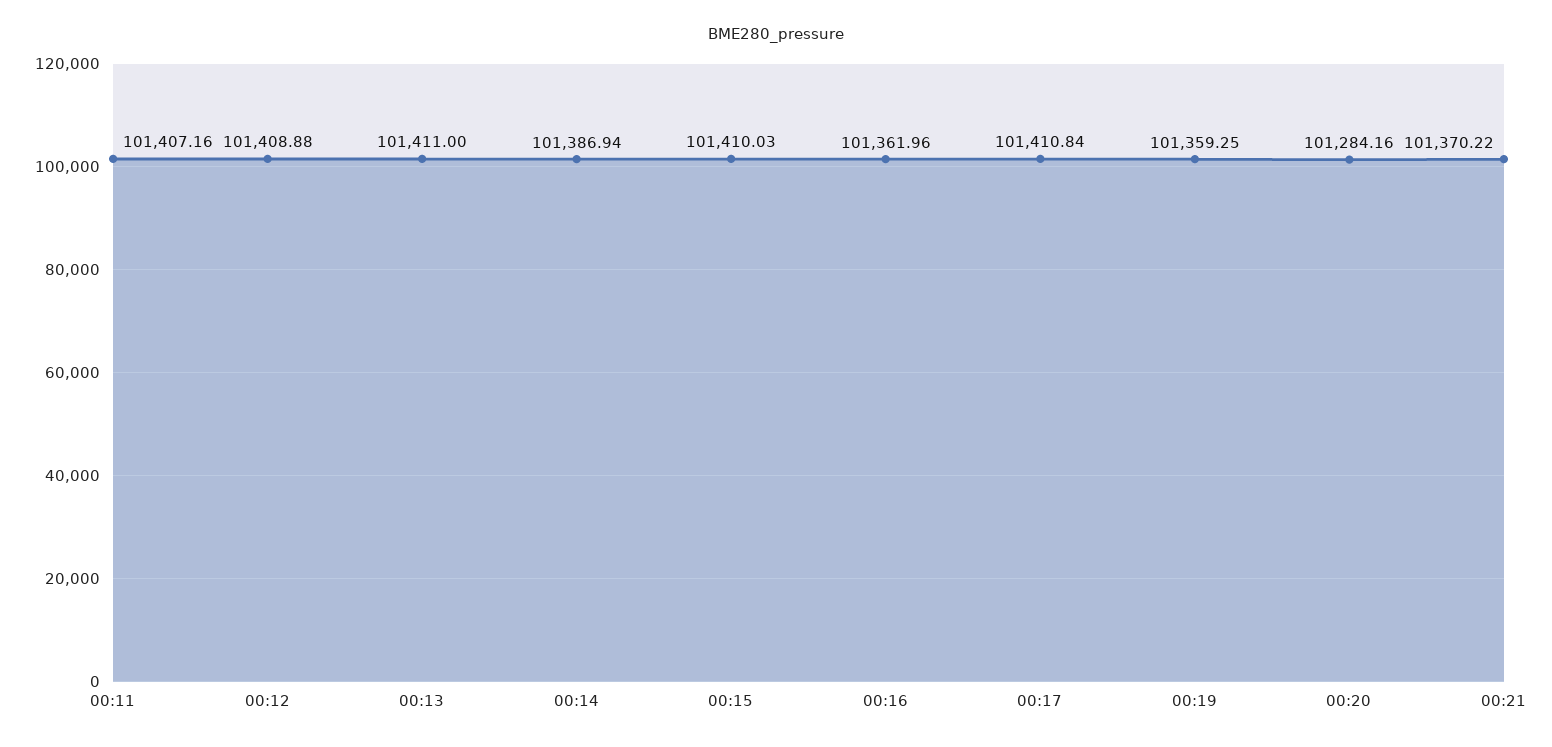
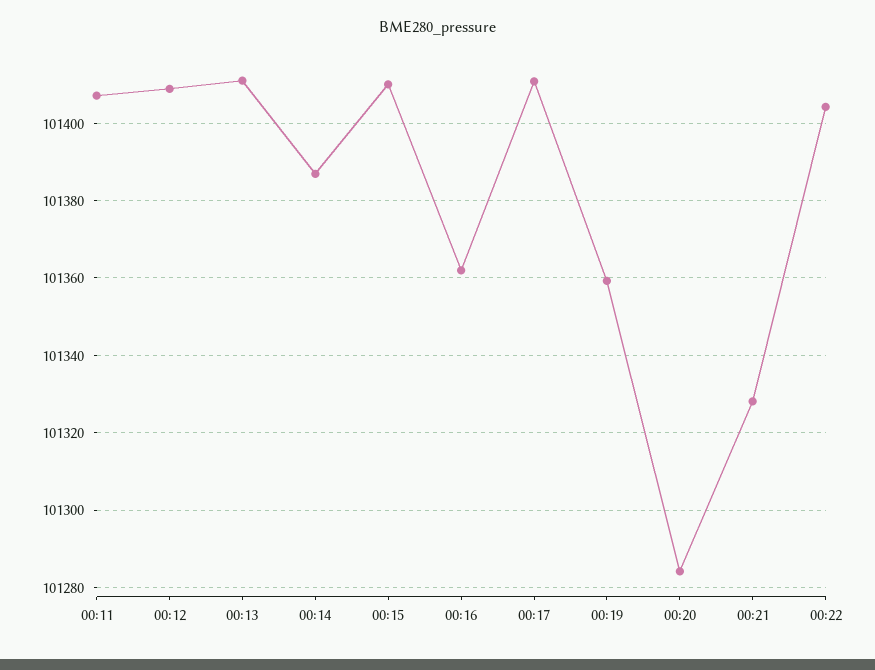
00:21: 101370.22 -> 101328
00:22: none -> 101404

